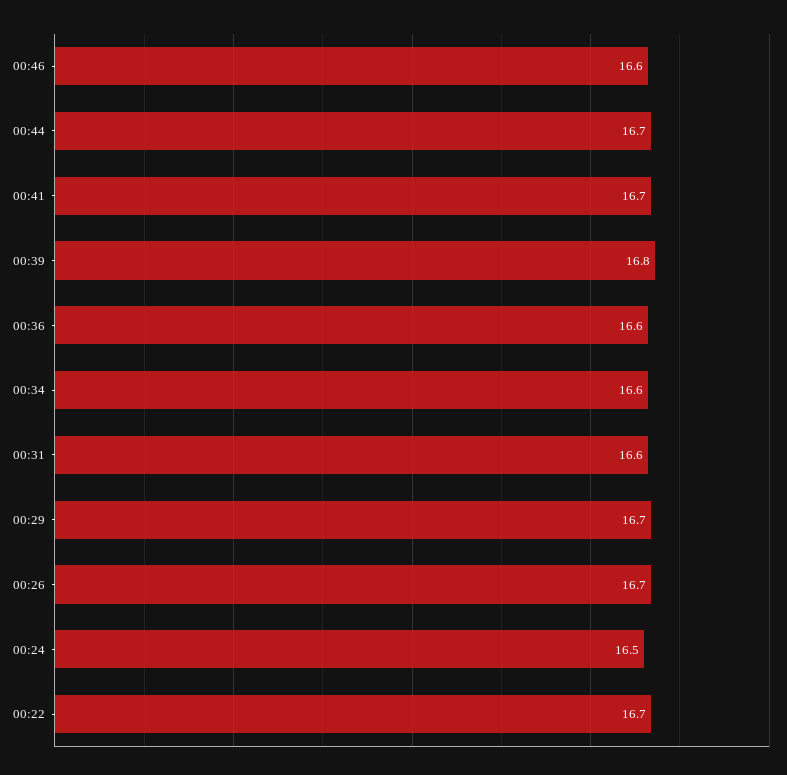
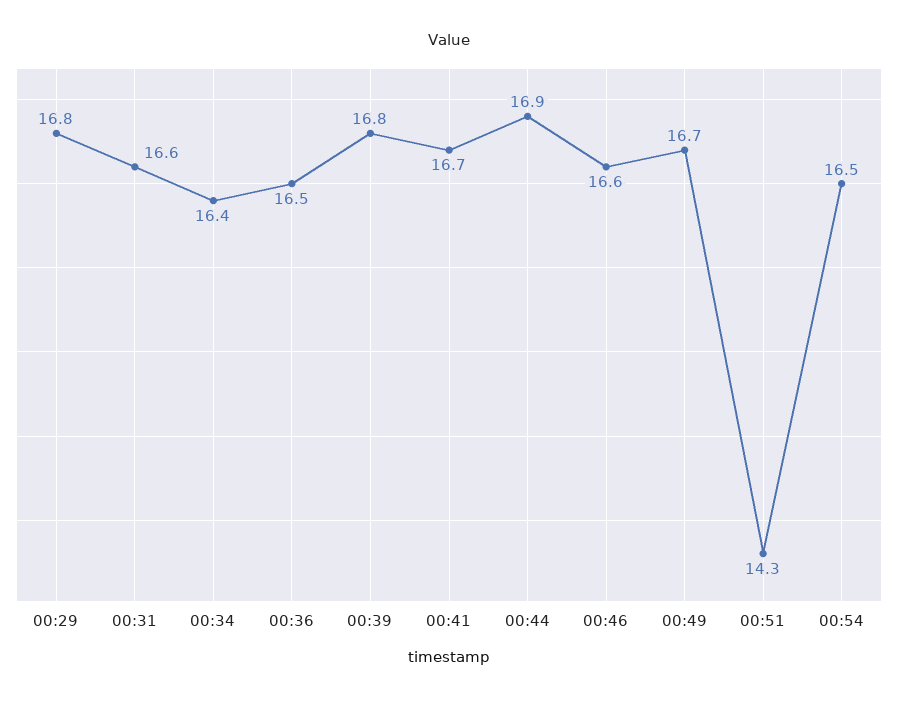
00:44: 16.7 -> 16.9
00:36: 16.6 -> 16.5
00:34: 16.6 -> 16.4
00:29: 16.7 -> 16.8
00:26: 16.7 -> none
00:24: 16.5 -> none
00:22: 16.7 -> none
00:49: none -> 16.7
00:51: none -> 14.3
00:54: none -> 16.5

